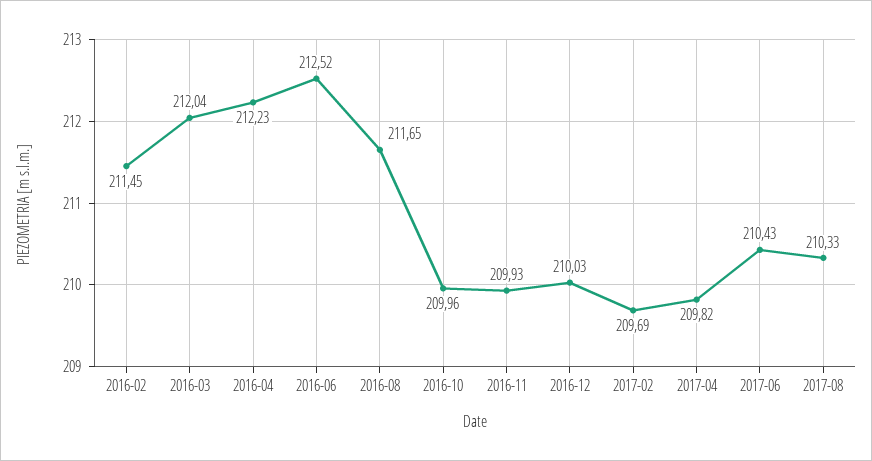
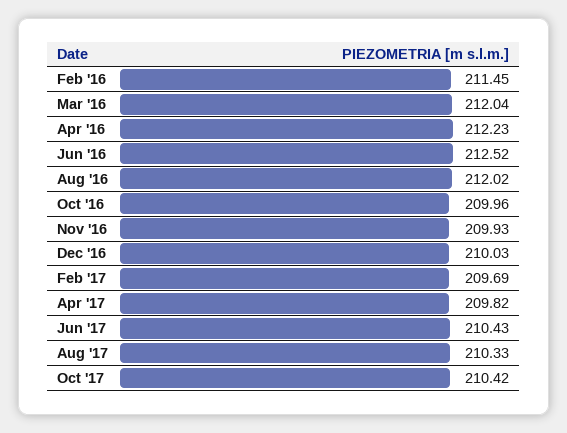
2016-08: 211.65 -> 212.02
Oct '17: none -> 210.42

